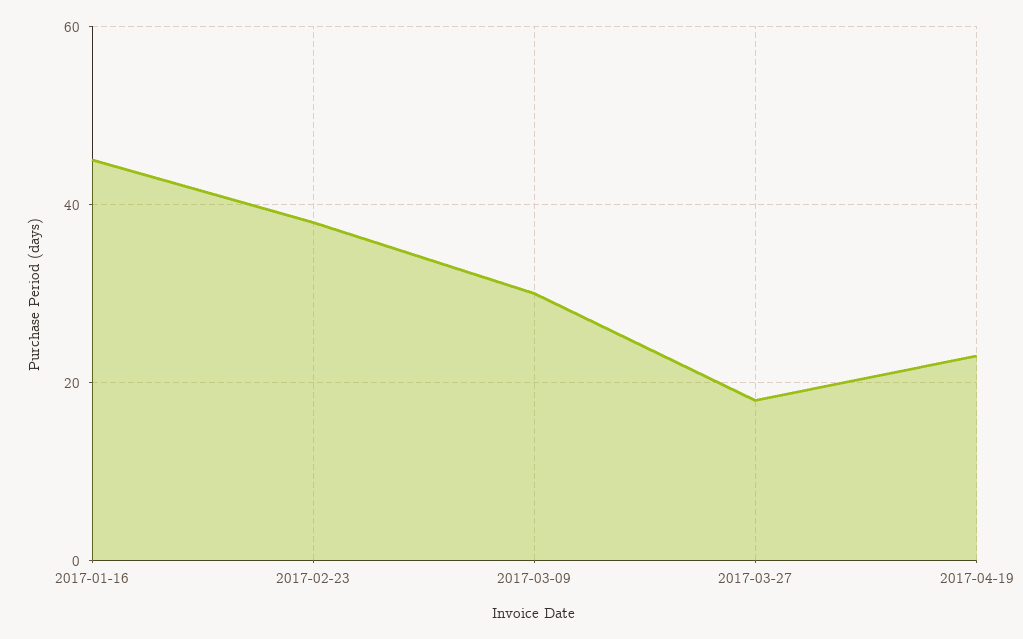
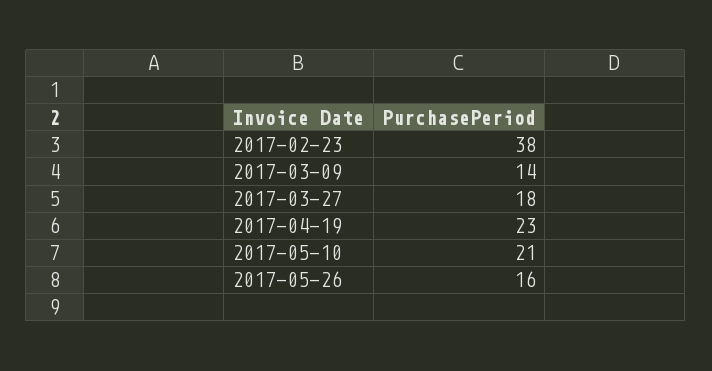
2017-01-16: 45 -> none
2017-03-09: 30 -> 14
2017-05-10: none -> 21
2017-05-26: none -> 16

